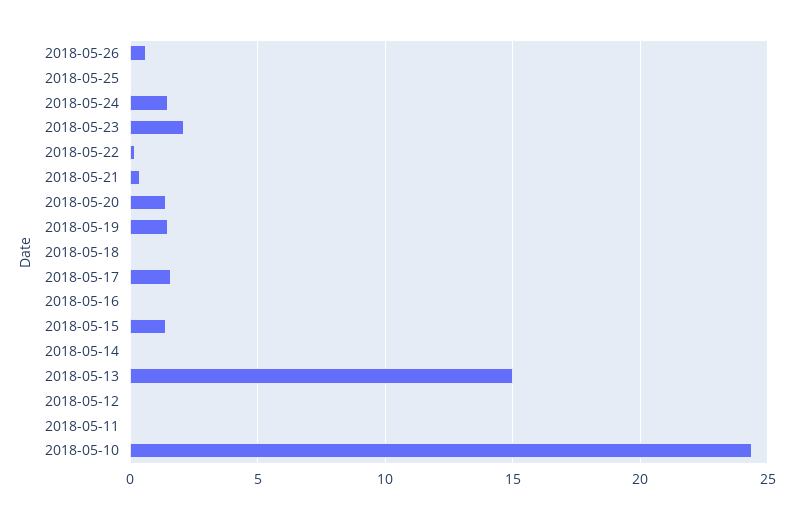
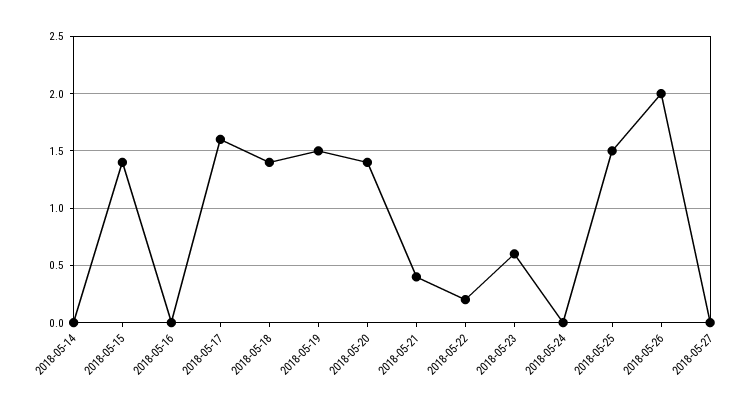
2018-05-26: 0.5 -> 2
2018-05-25: 0 -> 1.5
2018-05-24: 1.5 -> 0
2018-05-23: 2 -> 0.6
2018-05-18: 0 -> 1.4
2018-05-13: 15 -> none
2018-05-12: 0 -> none
2018-05-11: 0 -> none
2018-05-10: 24.5 -> none
2018-05-27: none -> 0

